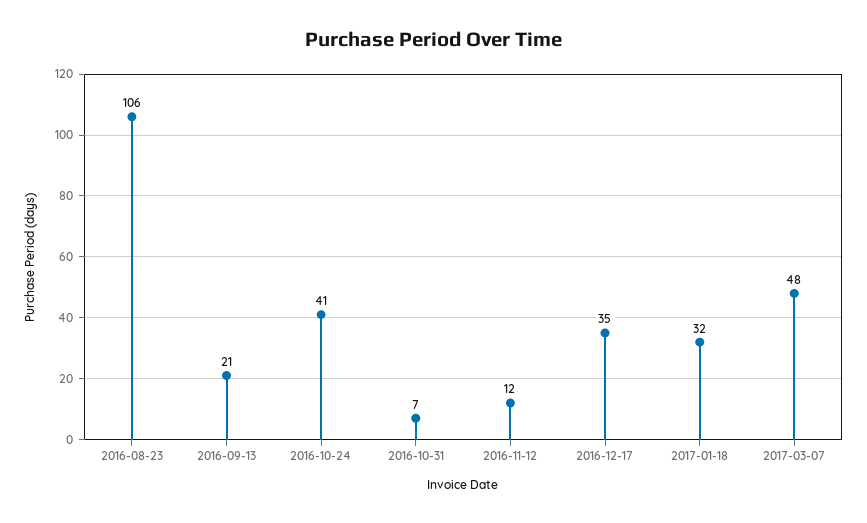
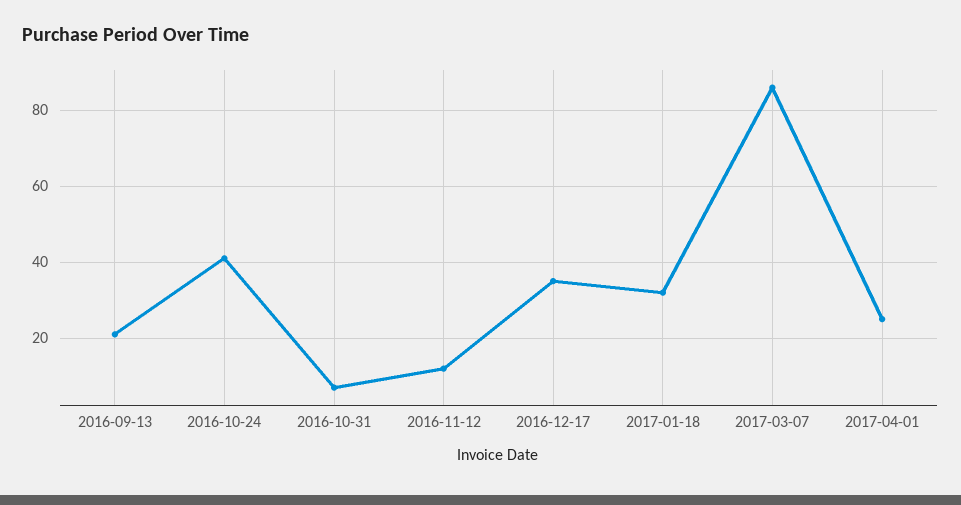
2016-08-23: 106 -> none
2017-03-07: 48 -> 85
2017-04-01: none -> 25

